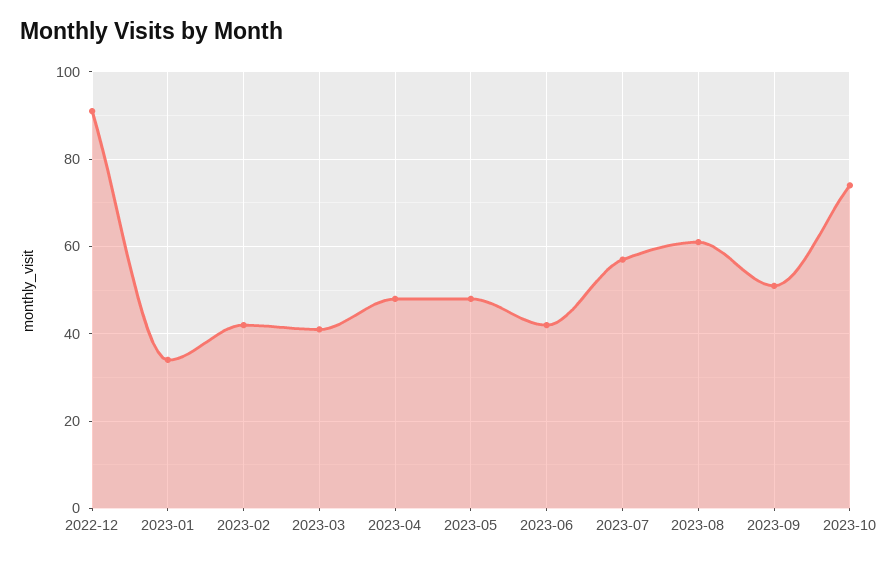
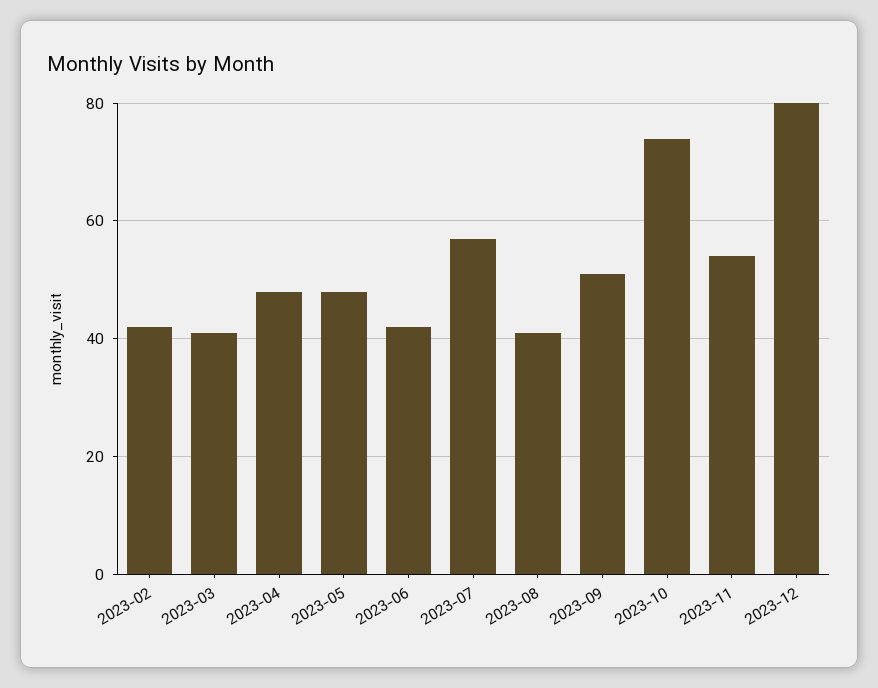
2022-12: 90 -> none
2023-01: 35 -> none
2023-08: 60 -> 40
2023-11: none -> 55
2023-12: none -> 80

